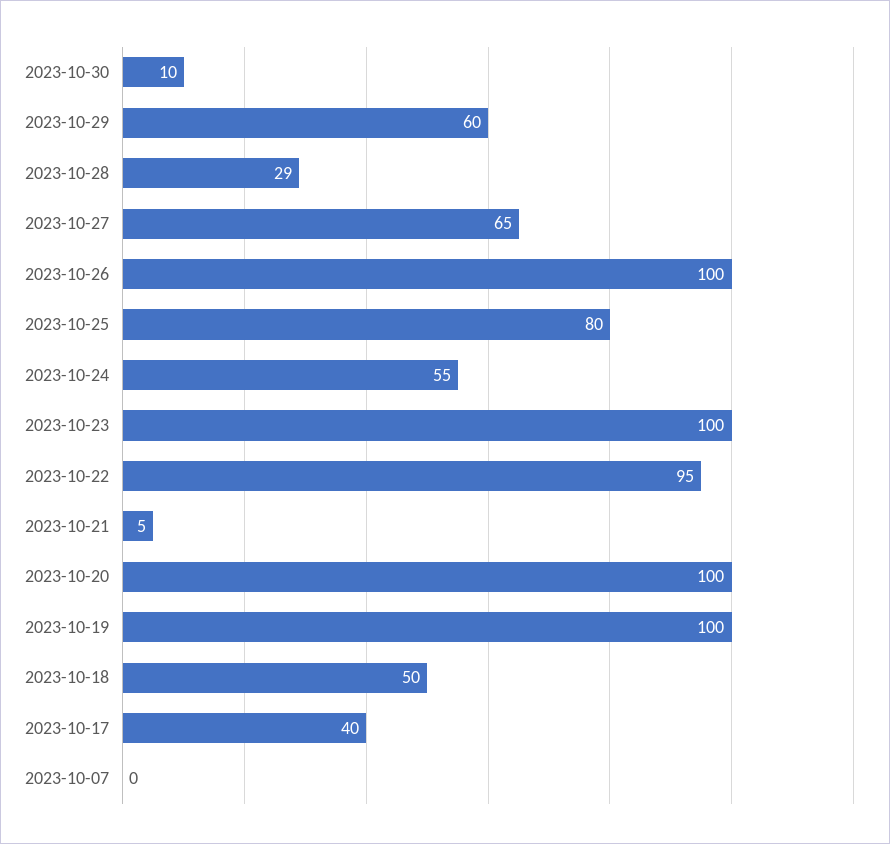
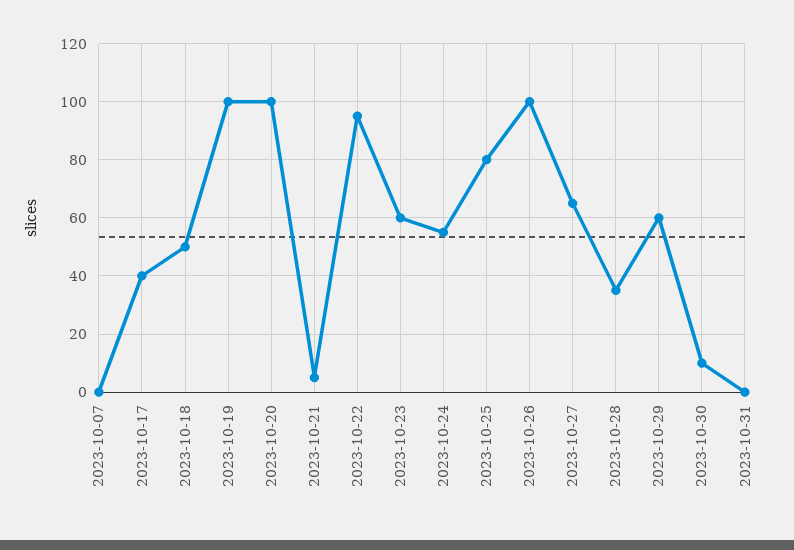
2023-10-28: 29 -> 35
2023-10-23: 100 -> 60
2023-10-31: none -> 0

